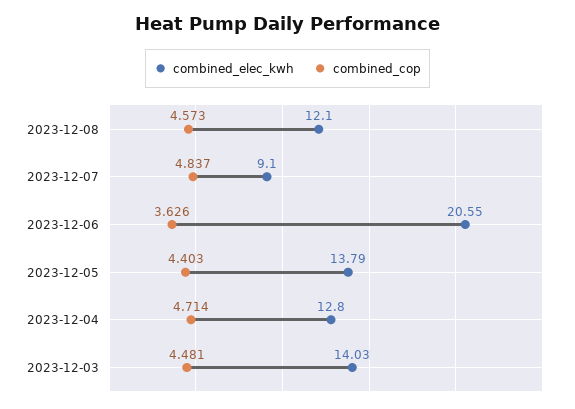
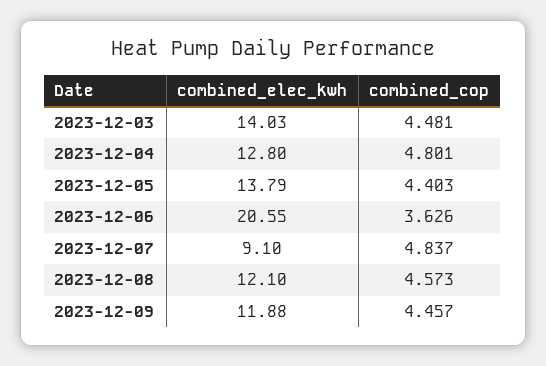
combined_cop, 2023-12-04: 4.714 -> 4.801
combined_elec_kwh, 2023-12-09: none -> 11.88
combined_cop, 2023-12-09: none -> 4.457

